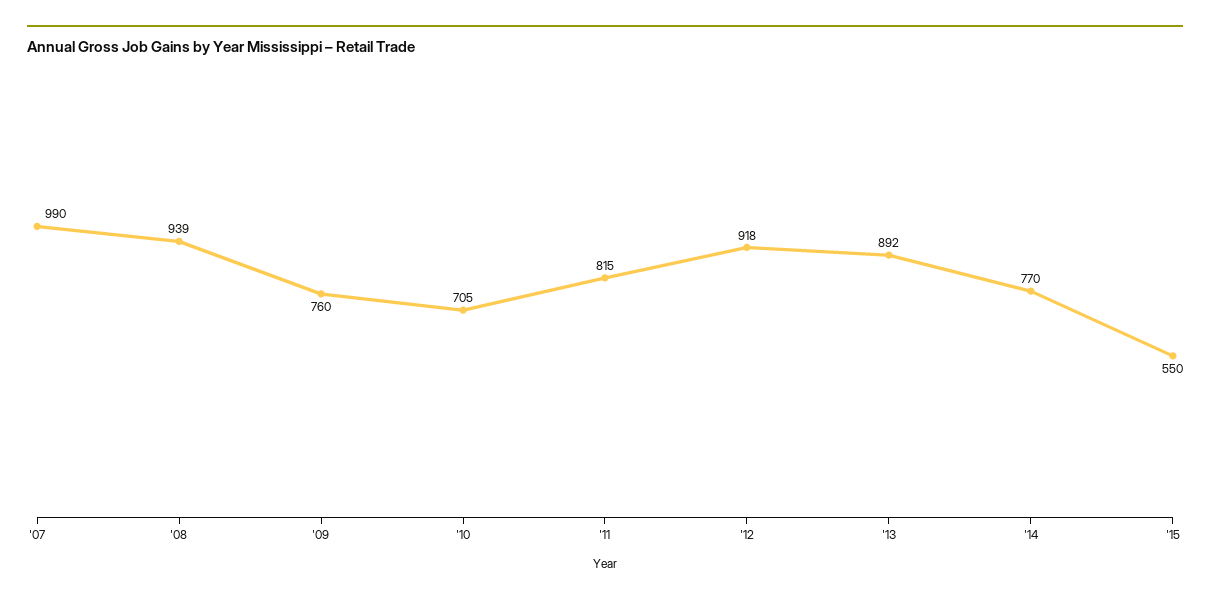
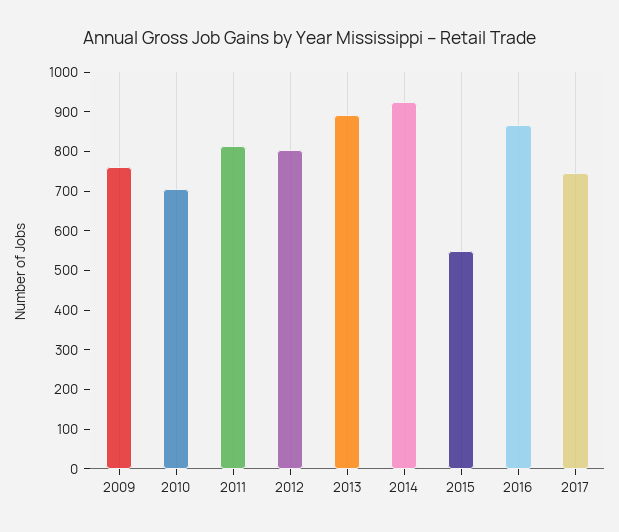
'07: 990 -> none
'08: 939 -> none
'12: 918 -> 800
'14: 770 -> 925
2016: none -> 875
2017: none -> 750

